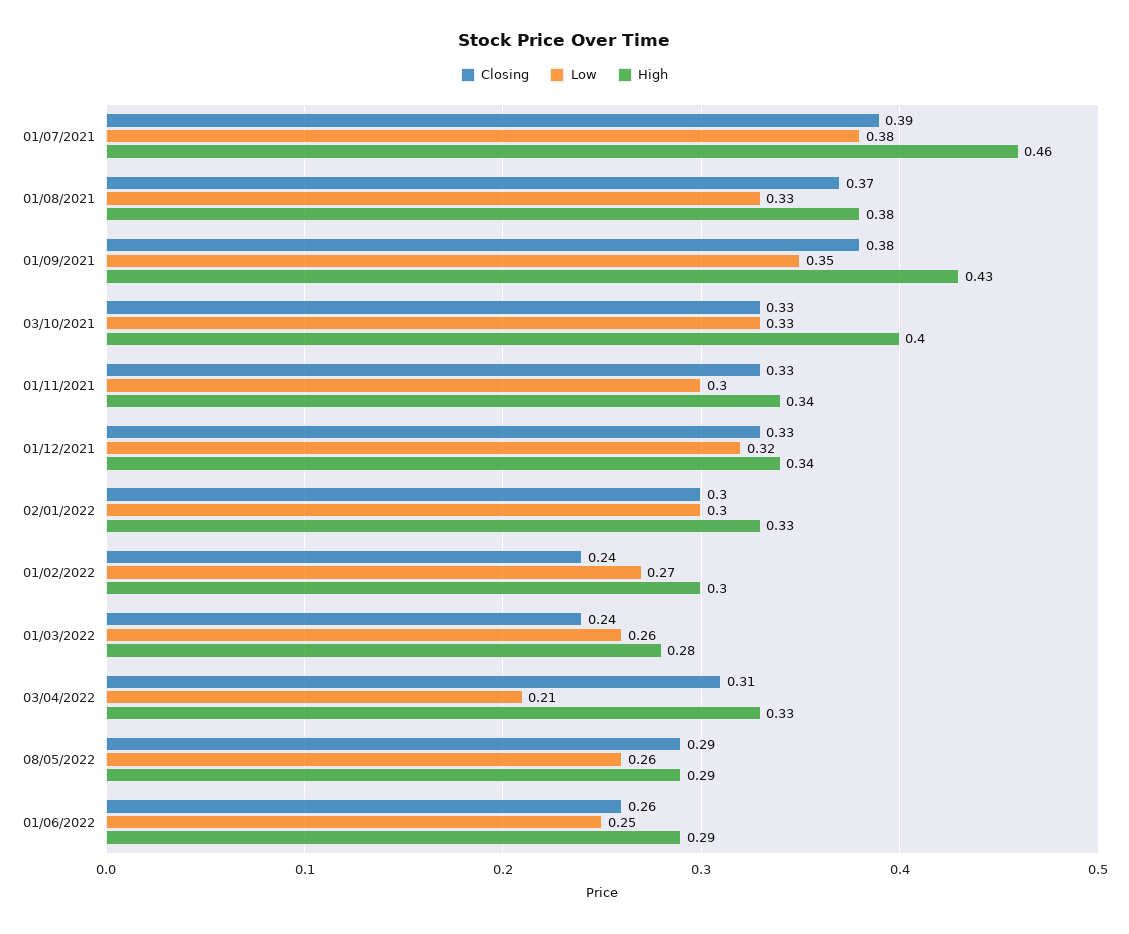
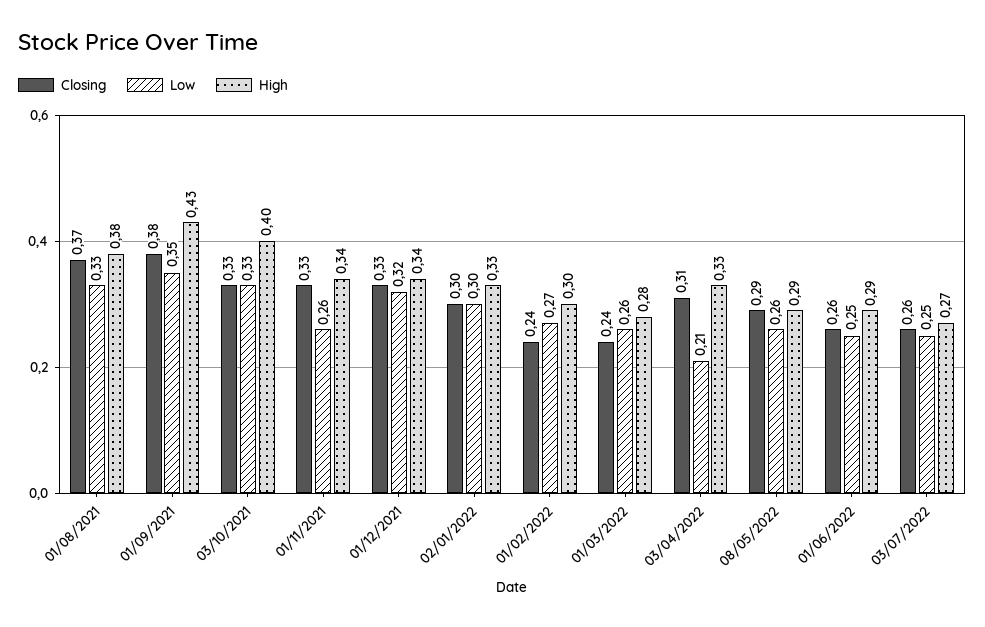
Closing, 01/07/2021: 0.39 -> none
Low, 01/07/2021: 0.38 -> none
High, 01/07/2021: 0.46 -> none
Low, 01/11/2021: 0.3 -> 0.26
Closing, 03/07/2022: none -> 0.26
Low, 03/07/2022: none -> 0.25
High, 03/07/2022: none -> 0.27

